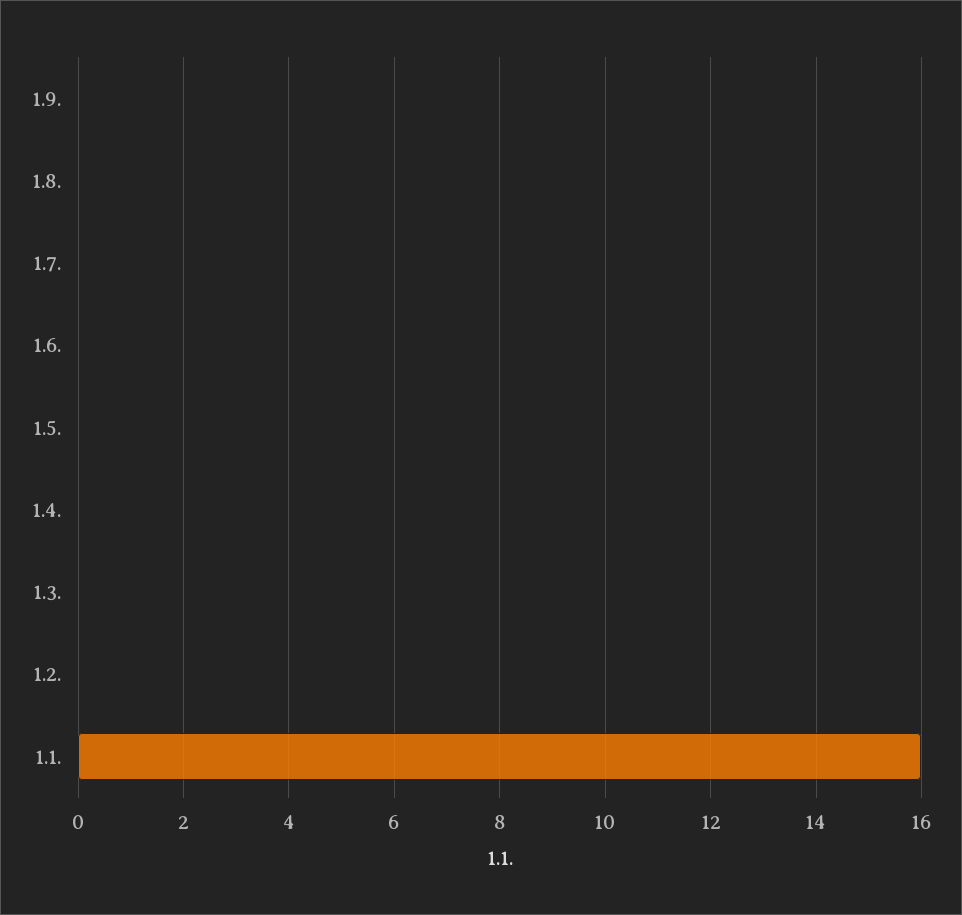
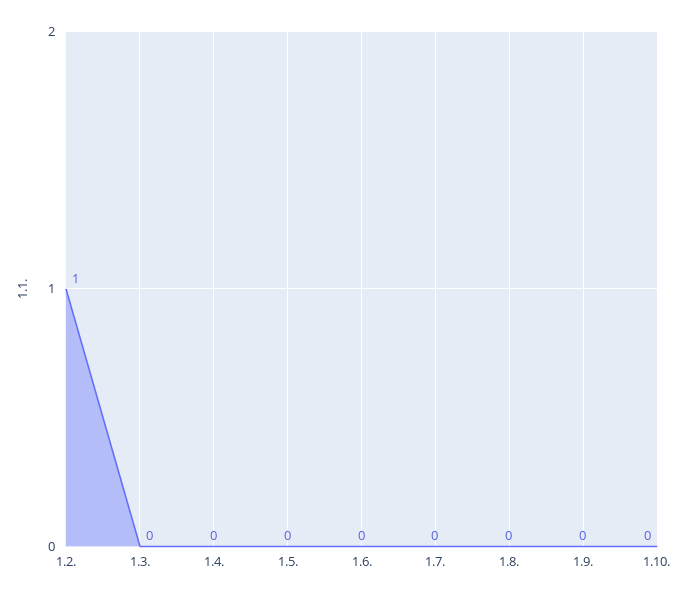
1.2.: 0 -> 1
1.1.: 16 -> none
1.10.: none -> 0

